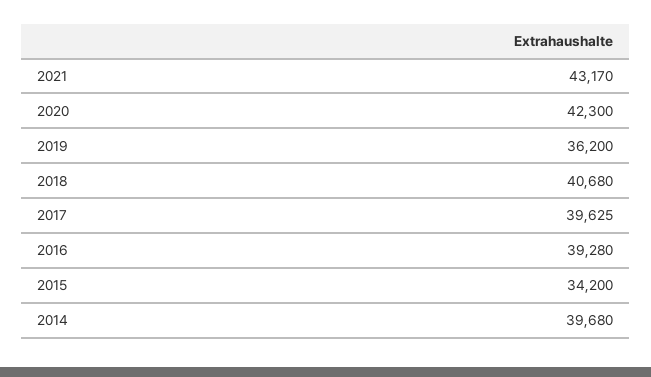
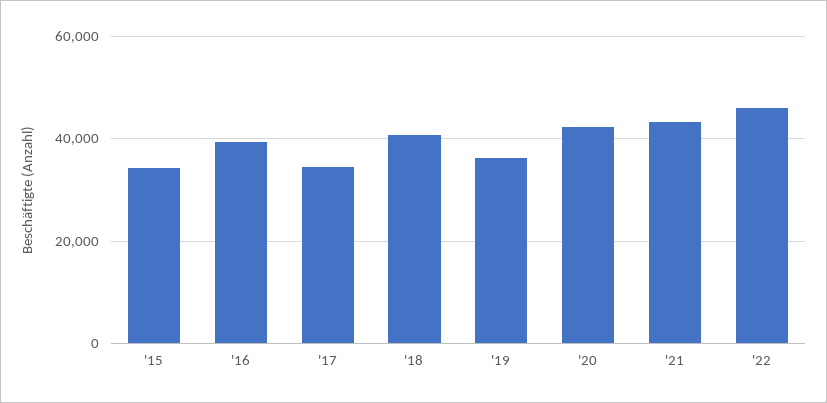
2017: 39625 -> 34000
2014: 39680 -> none
'22: none -> 46000

